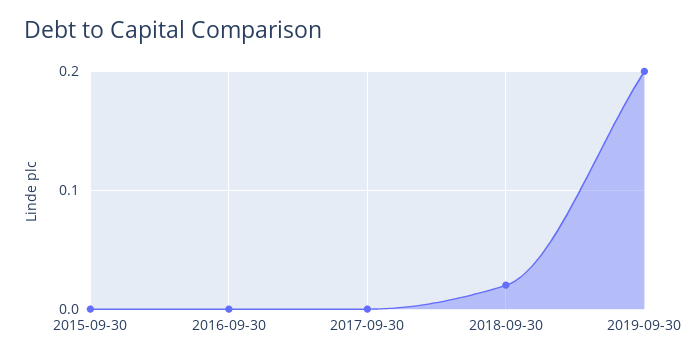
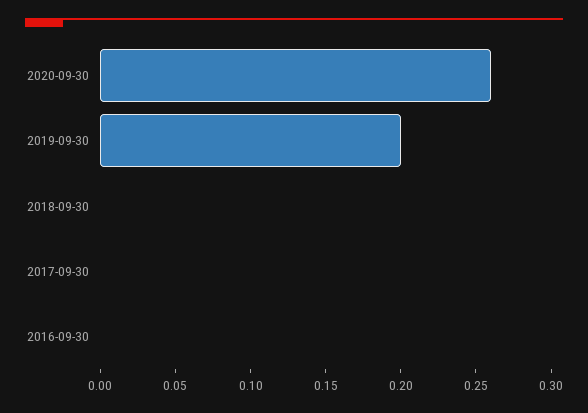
2015-09-30: 0 -> none
2018-09-30: 0.02 -> 0
2020-09-30: none -> 0.26

